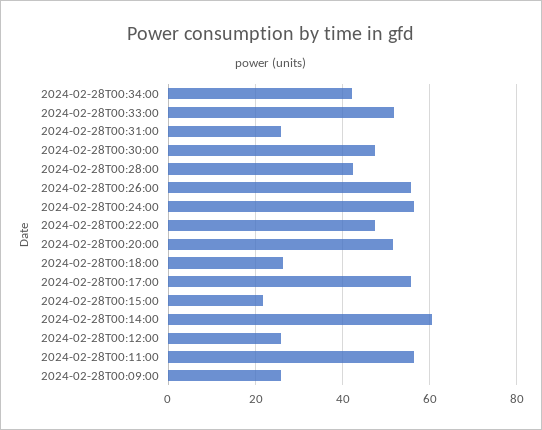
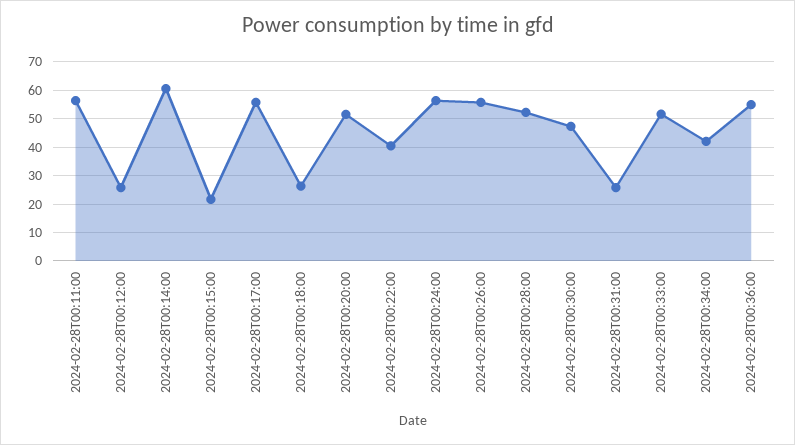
2024-02-28T00:28:00: 42 -> 52.5
2024-02-28T00:22:00: 48 -> 40
2024-02-28T00:09:00: 26 -> none
2024-02-28T00:36:00: none -> 55

